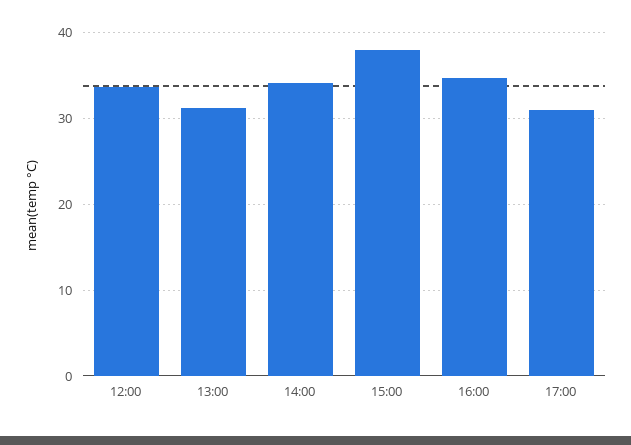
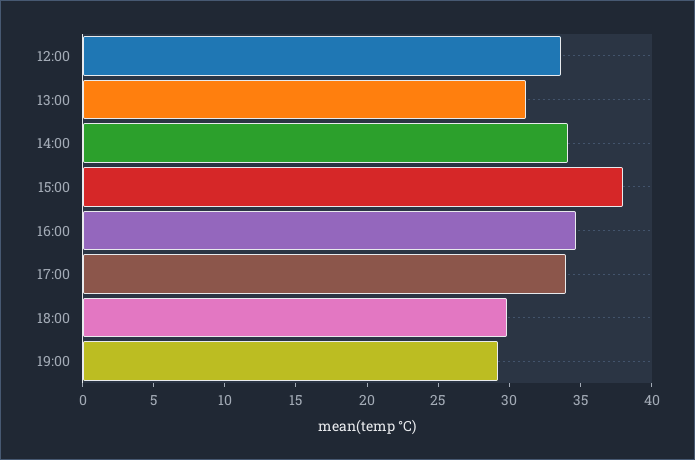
17:00: 31 -> 34
18:00: none -> 30
19:00: none -> 29

